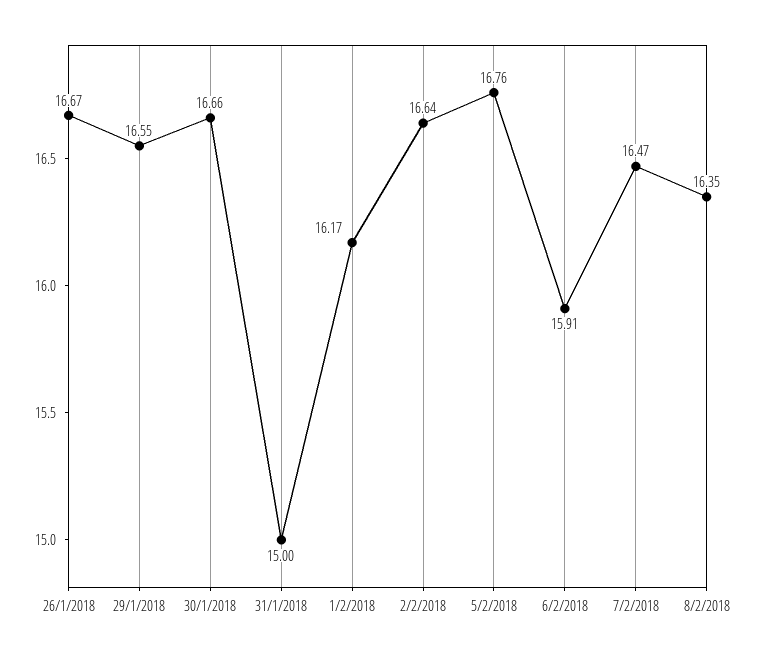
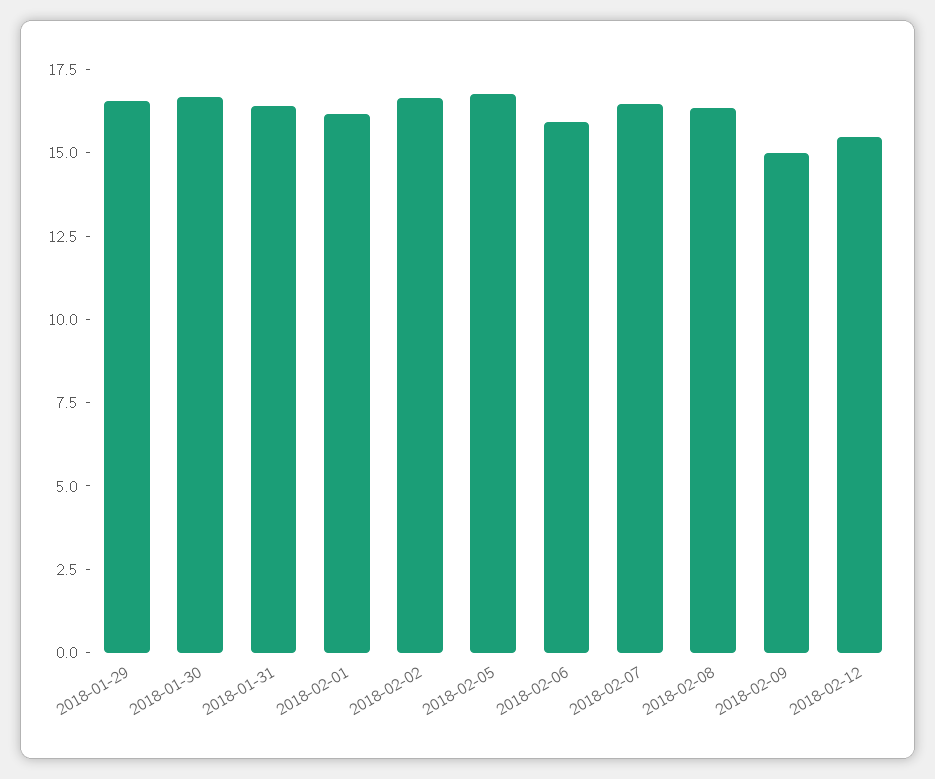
26/1/2018: 16.67 -> none
31/1/2018: 15 -> 16.5
2018-02-09: none -> 15
2018-02-12: none -> 15.5

